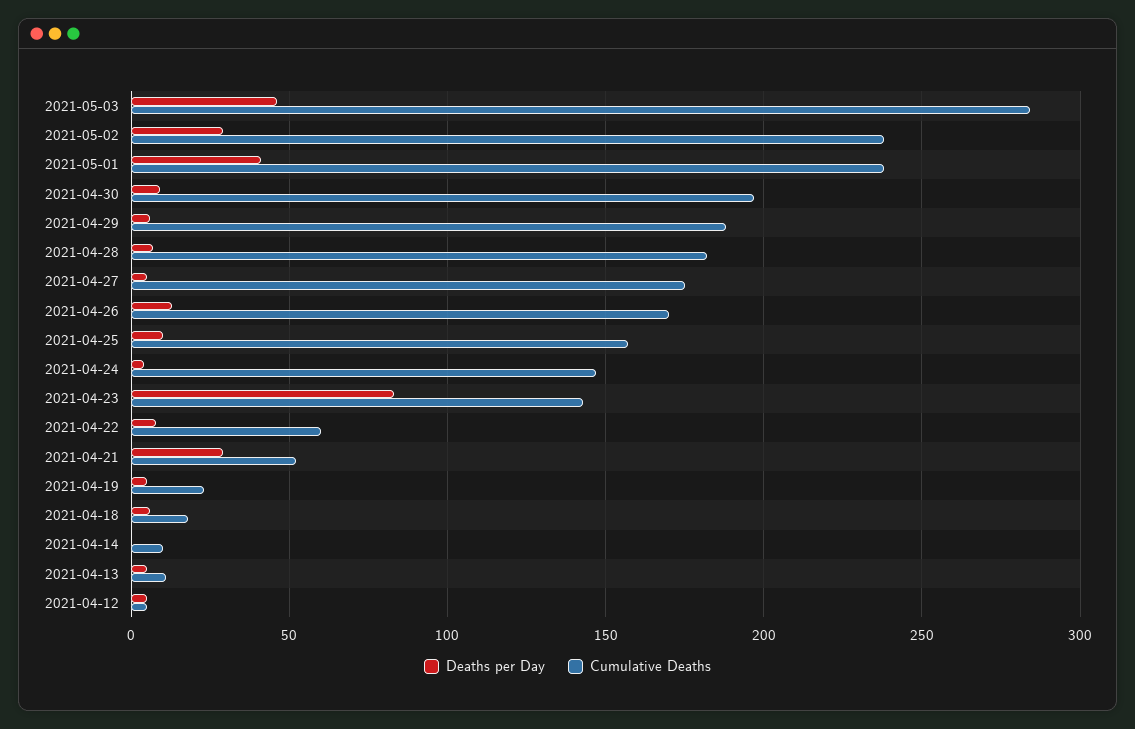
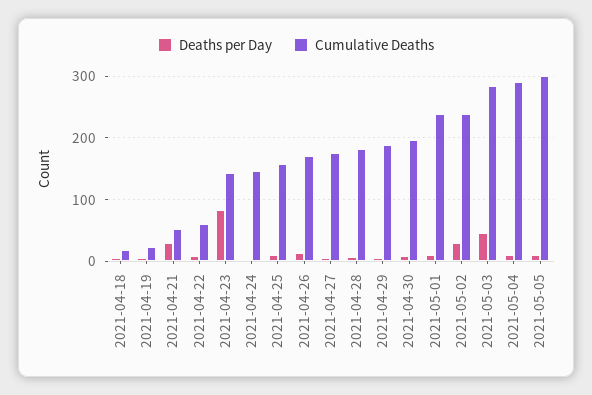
Deaths per Day, 2021-05-01: 40 -> 10
Deaths per Day, 2021-04-14: 0 -> none
Cumulative Deaths, 2021-04-14: 10 -> none
Deaths per Day, 2021-04-13: 5 -> none
Cumulative Deaths, 2021-04-13: 10 -> none
Deaths per Day, 2021-04-12: 5 -> none
Cumulative Deaths, 2021-04-12: 5 -> none
Deaths per Day, 2021-05-04: none -> 10
Cumulative Deaths, 2021-05-04: none -> 290
Deaths per Day, 2021-05-05: none -> 10
Cumulative Deaths, 2021-05-05: none -> 300

